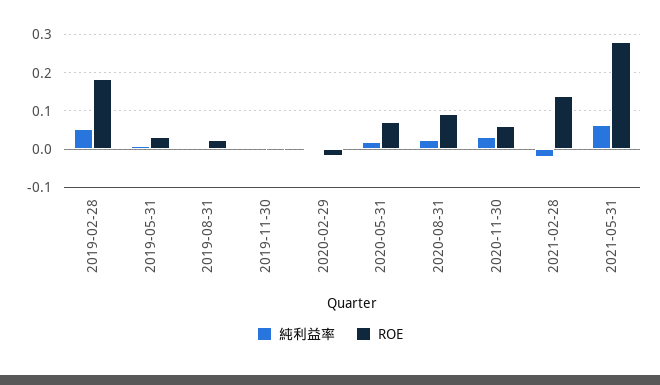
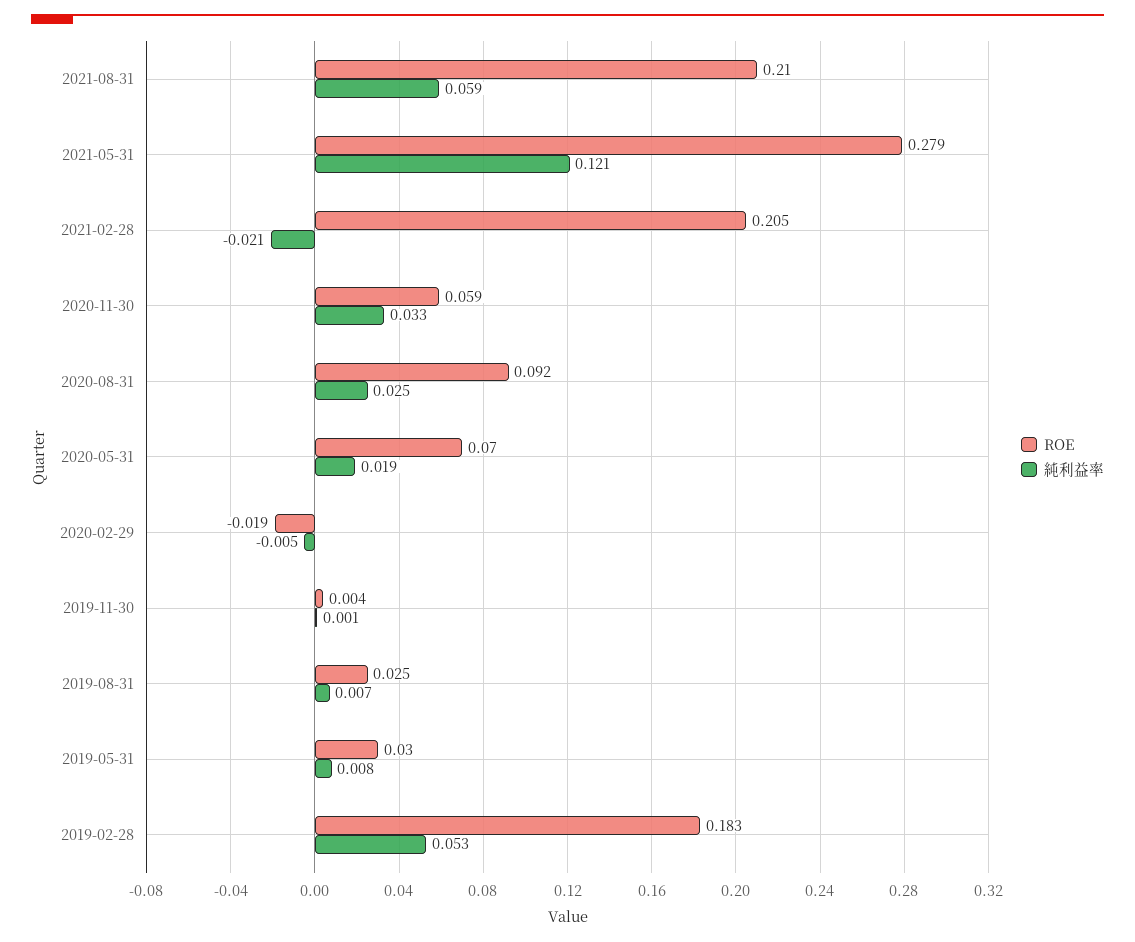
ROE, 2021-02-28: 0.14 -> 0.205
純利益率, 2021-05-31: 0.06 -> 0.121
ROE, 2021-08-31: none -> 0.21
純利益率, 2021-08-31: none -> 0.059

